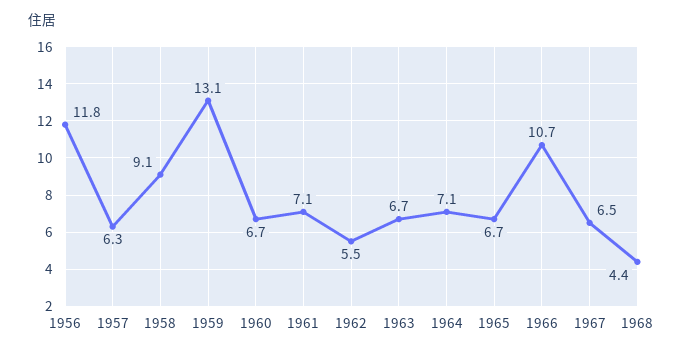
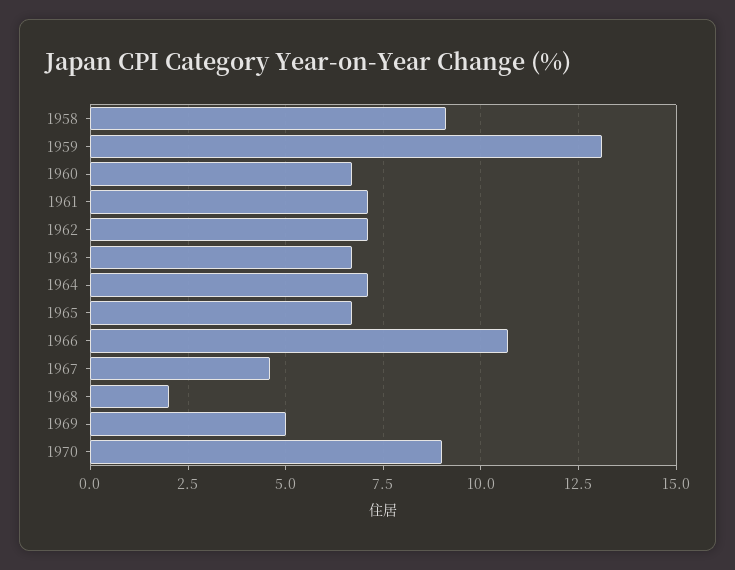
1956: 11.8 -> none
1957: 6.3 -> none
1962: 5.5 -> 7
1967: 6.5 -> 4.5
1968: 4.4 -> 2
1969: none -> 5
1970: none -> 9

